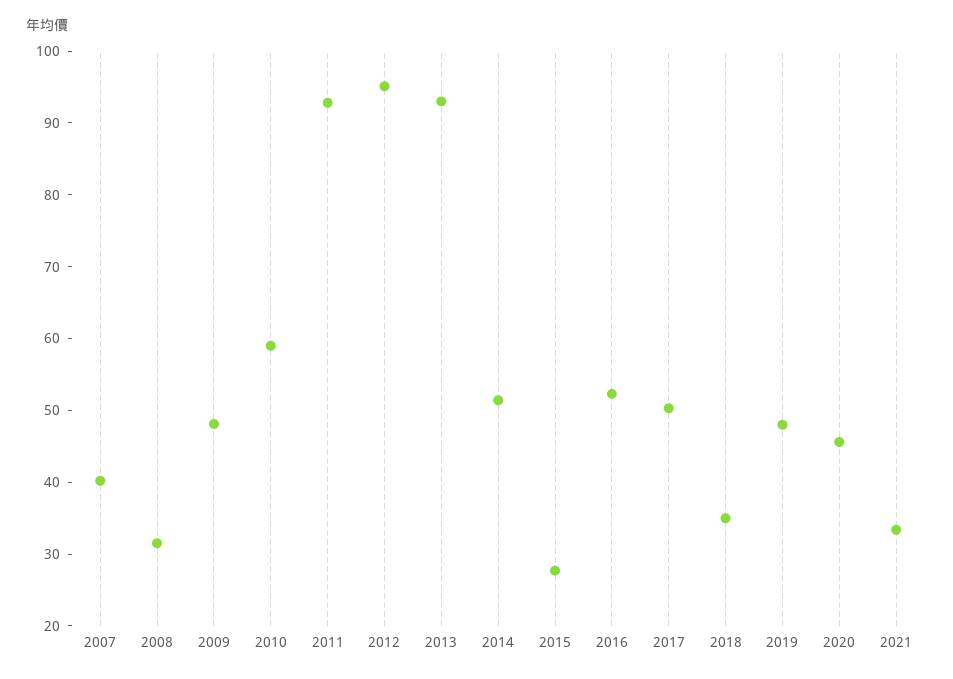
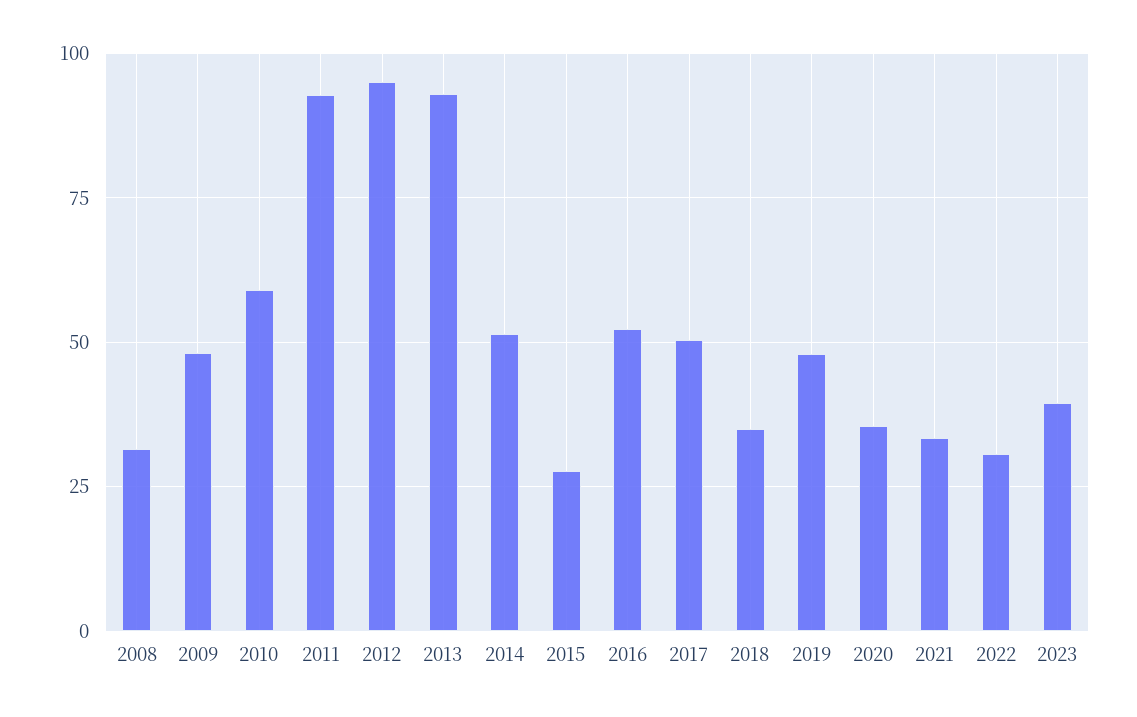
2007: 40 -> none
2020: 46 -> 35
2022: none -> 30
2023: none -> 40

